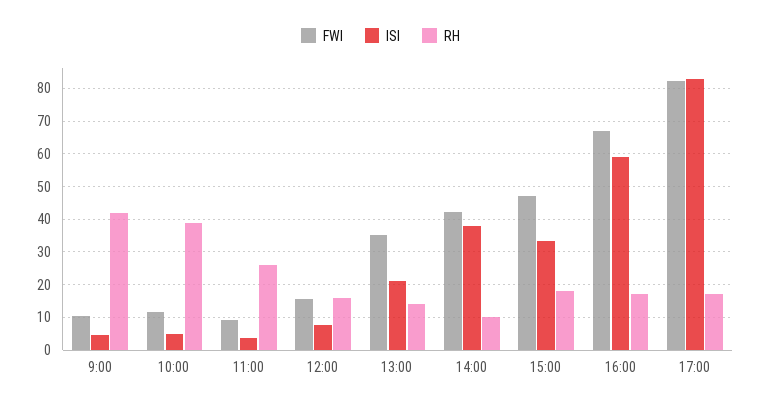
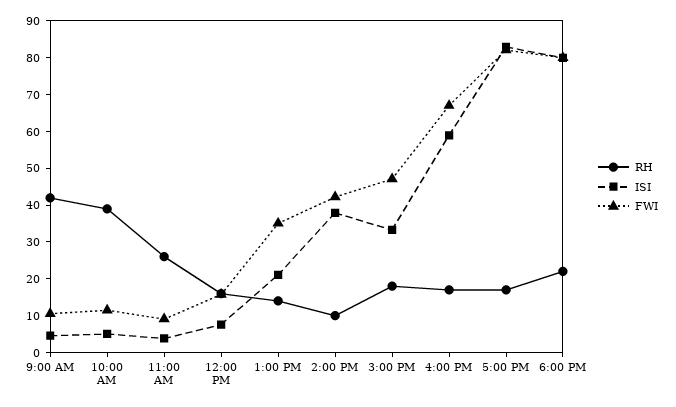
RH, 6:00 PM: none -> 22.5
ISI, 6:00 PM: none -> 80
FWI, 6:00 PM: none -> 80

